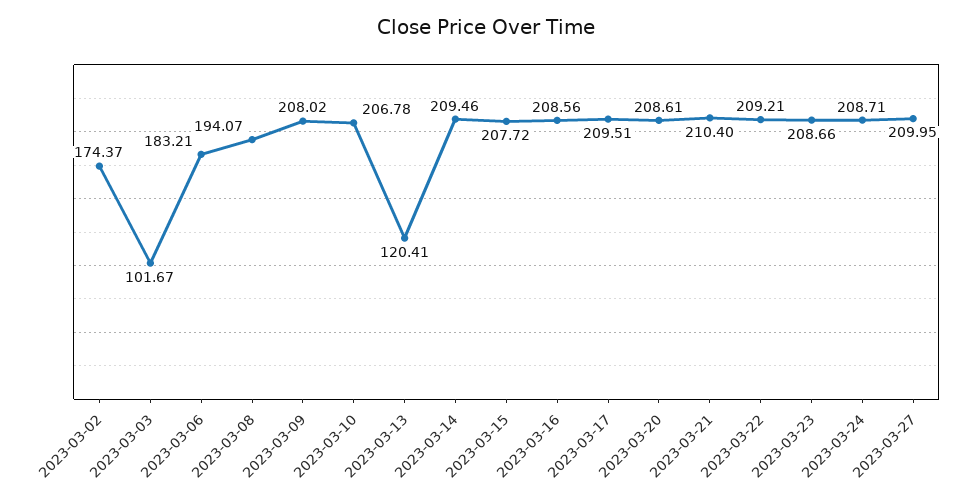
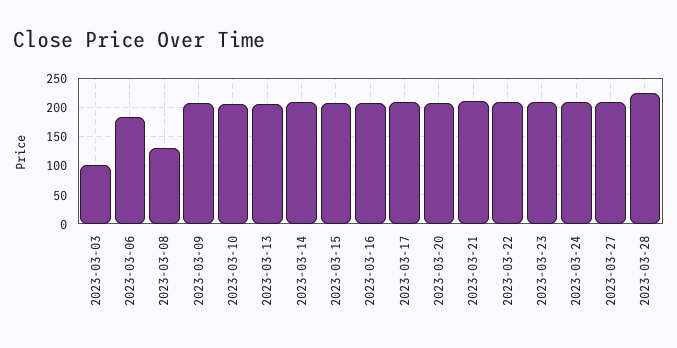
2023-03-02: 174.37 -> none
2023-03-08: 194.07 -> 125
2023-03-13: 120.41 -> 200
2023-03-28: none -> 225

